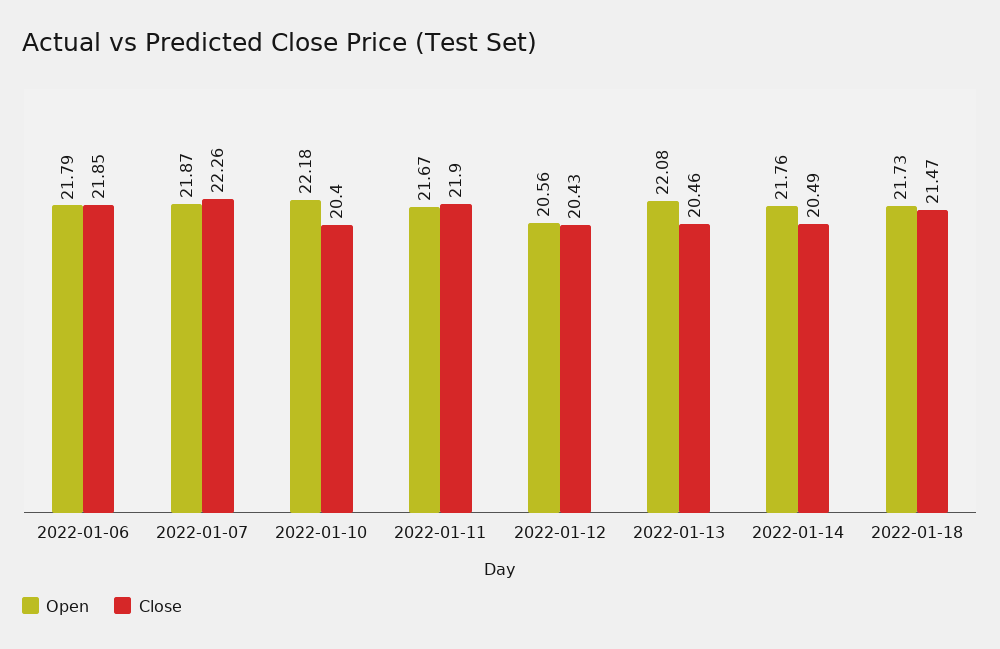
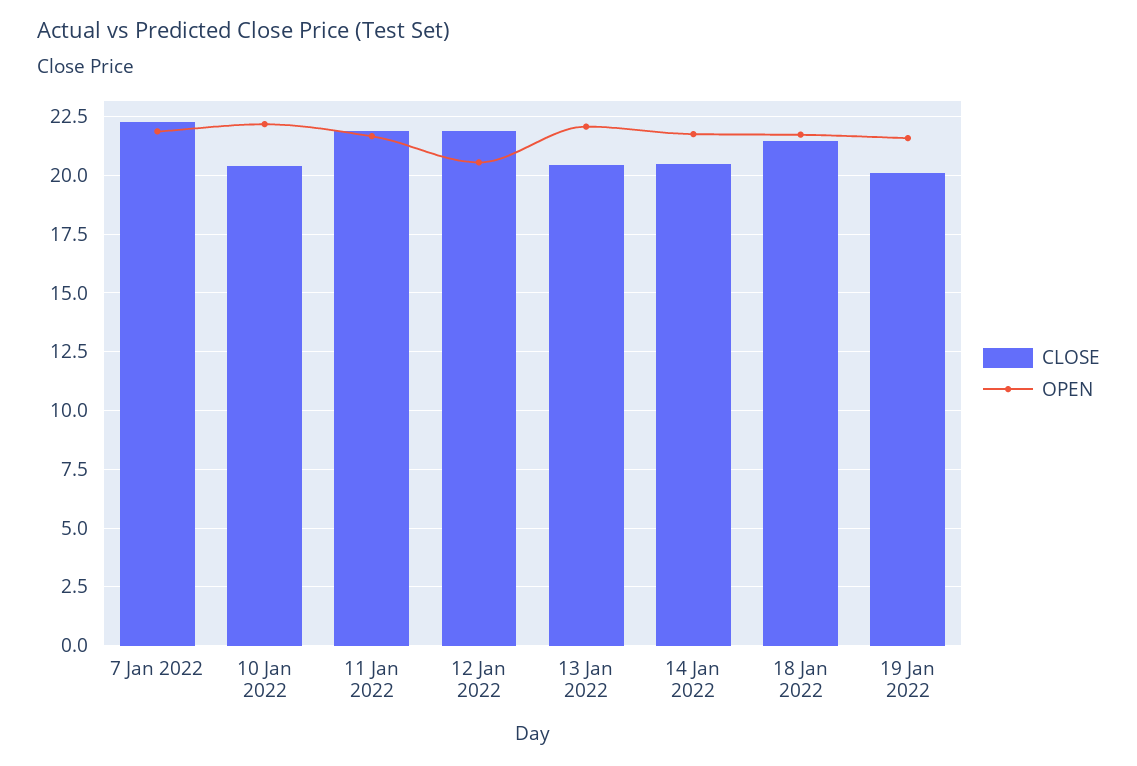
Open, 2022-01-06: 21.79 -> none
Close, 2022-01-06: 21.85 -> none
Close, 2022-01-12: 20.43 -> 22
Close, 19 Jan 2022: none -> 20
Open, 19 Jan 2022: none -> 21.5

